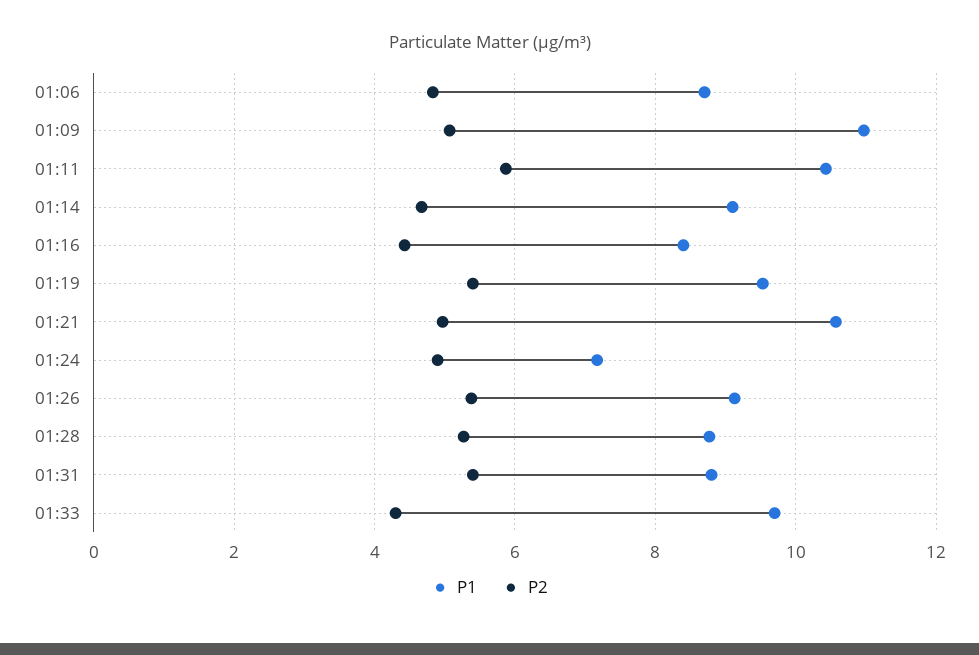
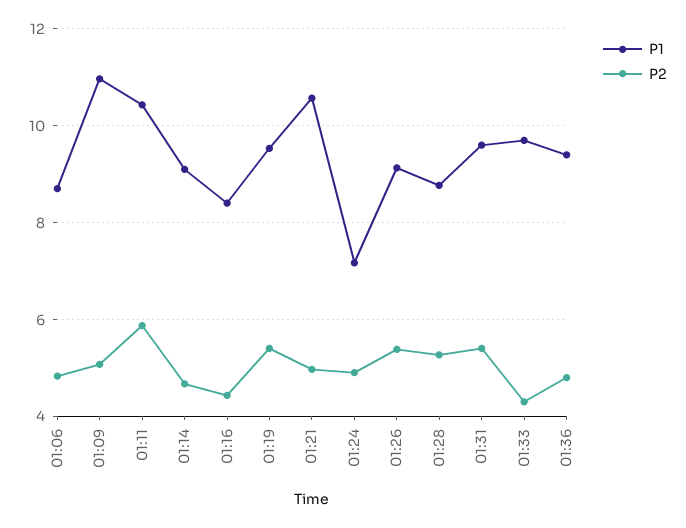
P1, 01:31: 8.8 -> 9.6
P1, 01:36: none -> 9.4
P2, 01:36: none -> 4.8

